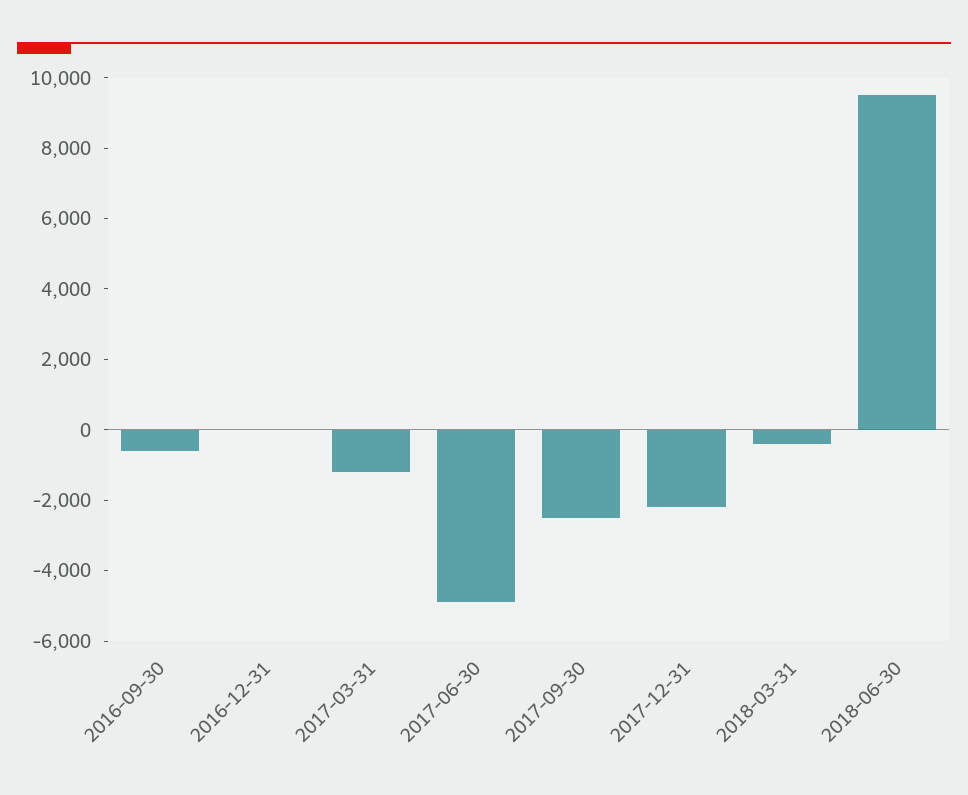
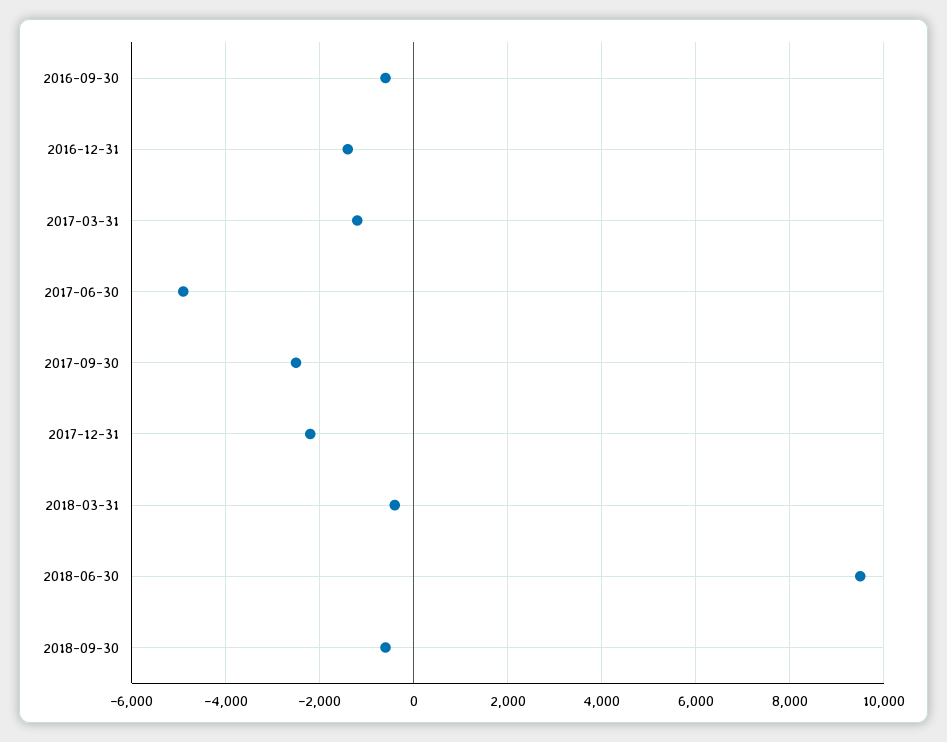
2016-12-31: 0 -> -1400
2018-09-30: none -> -600

